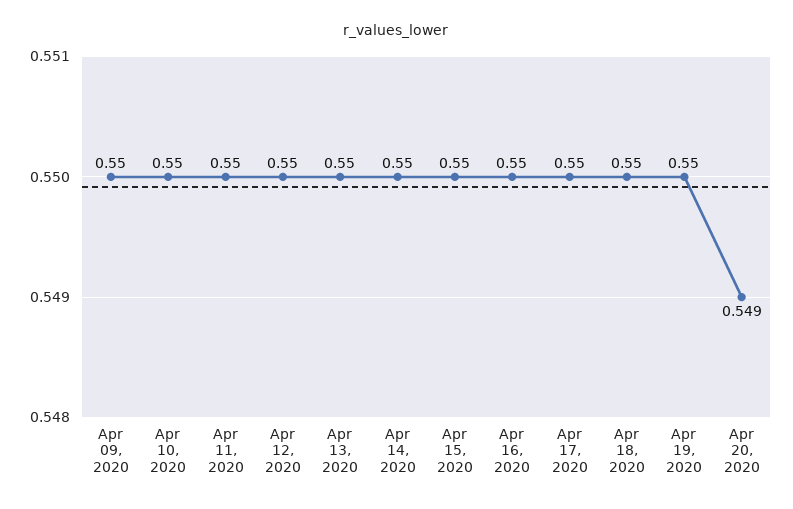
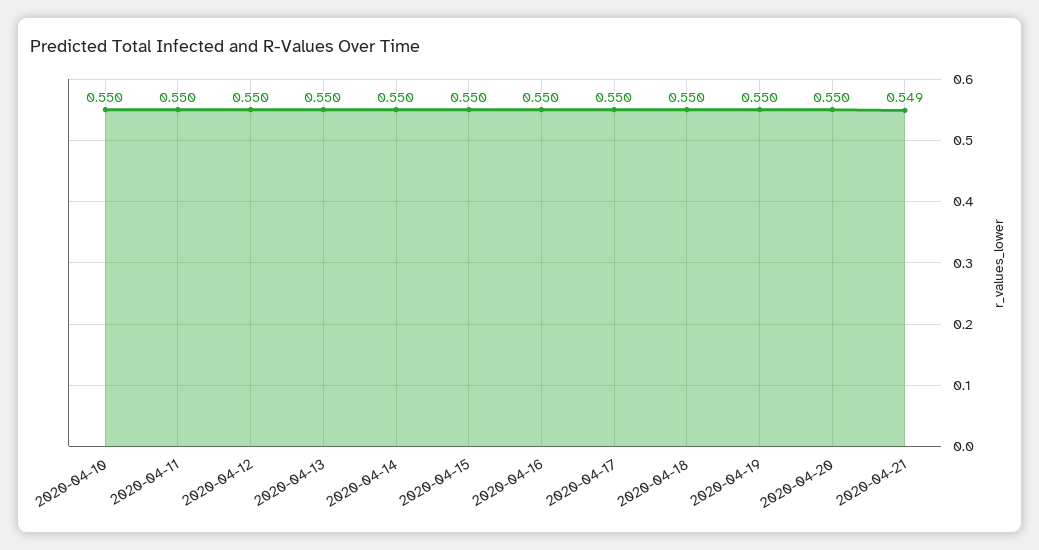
Apr 09, 2020: 0.55 -> none
Apr 20, 2020: 0.549 -> 0.55
2020-04-21: none -> 0.549

